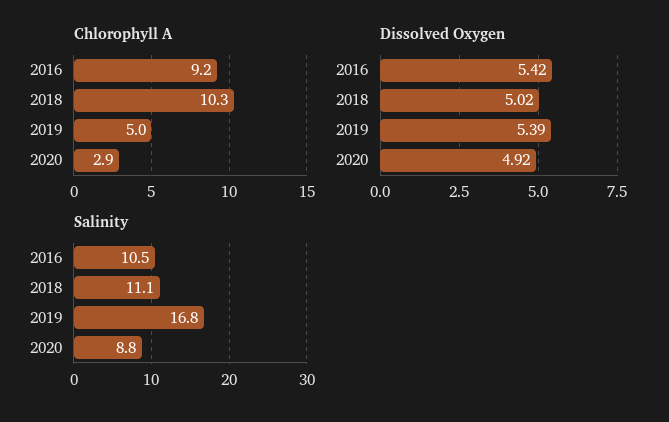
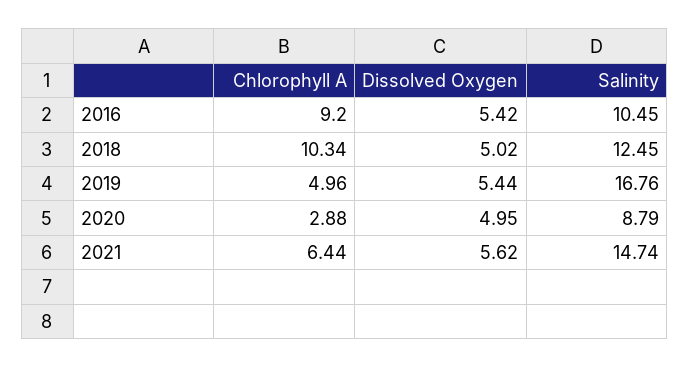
Dissolved Oxygen, 2019: 5.39 -> 5.44
Dissolved Oxygen, 2020: 4.92 -> 4.95
Salinity, 2018: 11.1 -> 12.45
Chlorophyll A, 2021: none -> 6.44
Dissolved Oxygen, 2021: none -> 5.62
Salinity, 2021: none -> 14.74

